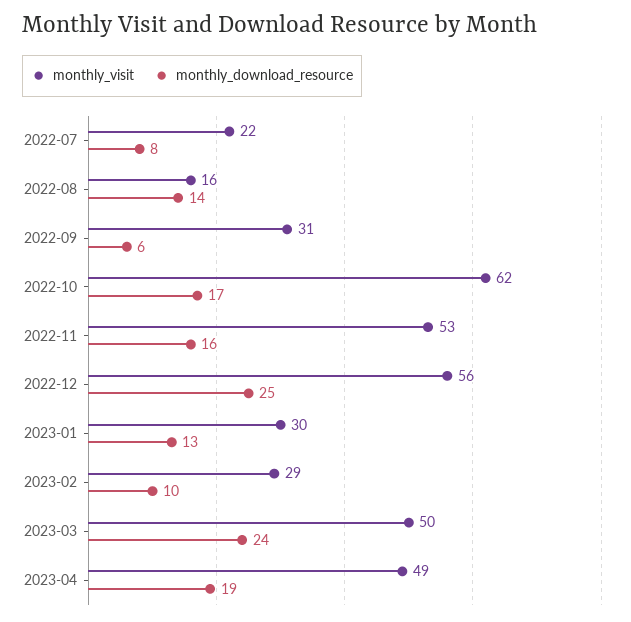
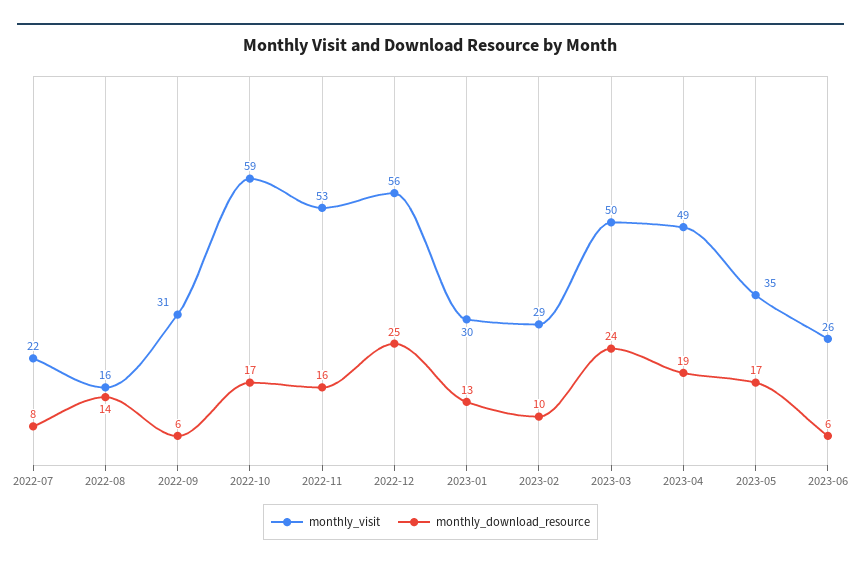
monthly_visit, 2022-10: 62 -> 59
monthly_visit, 2023-05: none -> 35
monthly_download_resource, 2023-05: none -> 17
monthly_visit, 2023-06: none -> 26
monthly_download_resource, 2023-06: none -> 6

